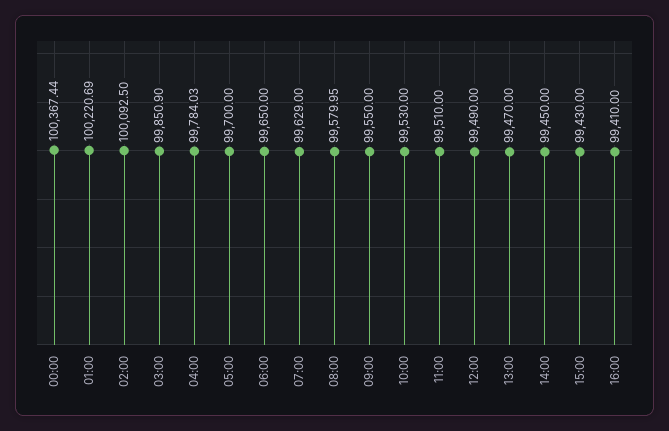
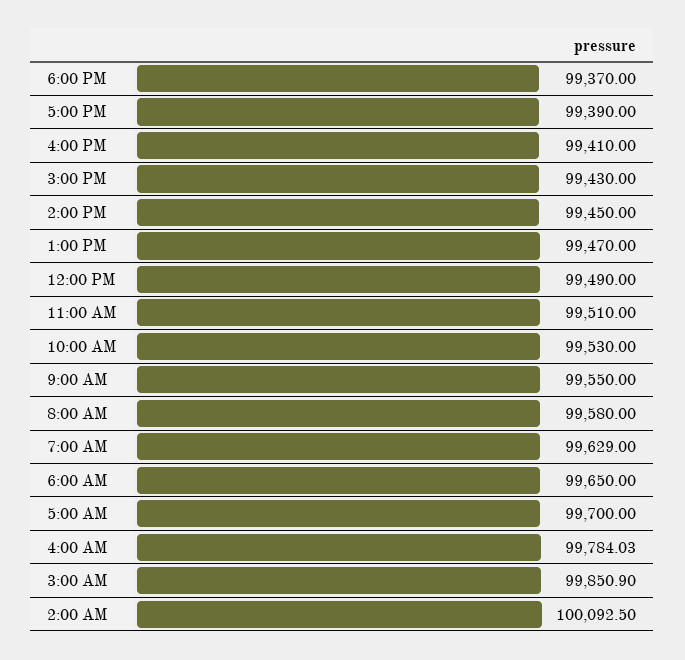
00:00: 100367.44 -> none
01:00: 100220.69 -> none
08:00: 99579.95 -> 99580
6:00 PM: none -> 99370
5:00 PM: none -> 99390

